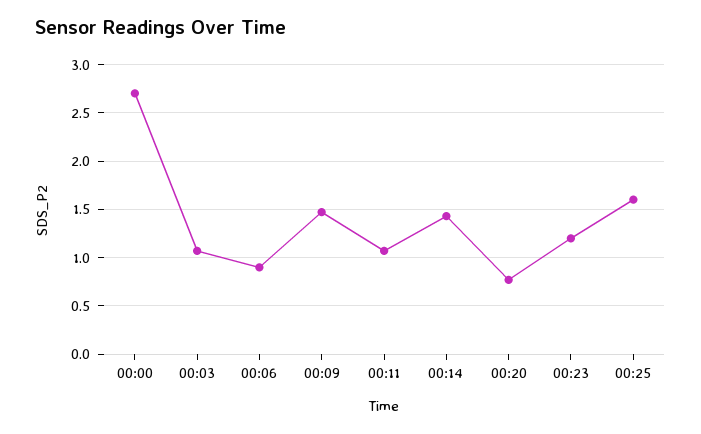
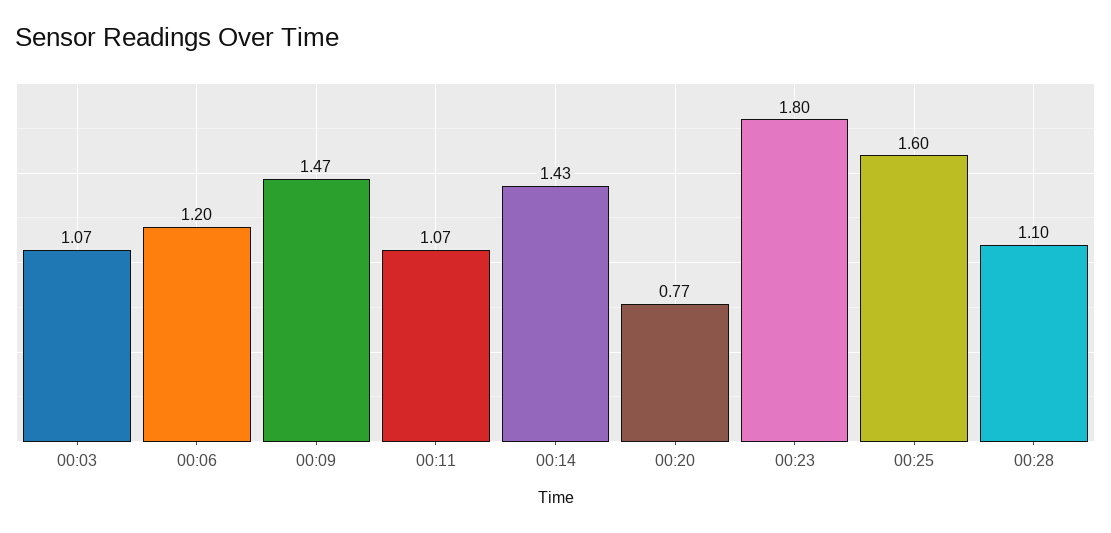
00:00: 2.7 -> none
00:06: 0.9 -> 1.2
00:23: 1.2 -> 1.8
00:28: none -> 1.1

